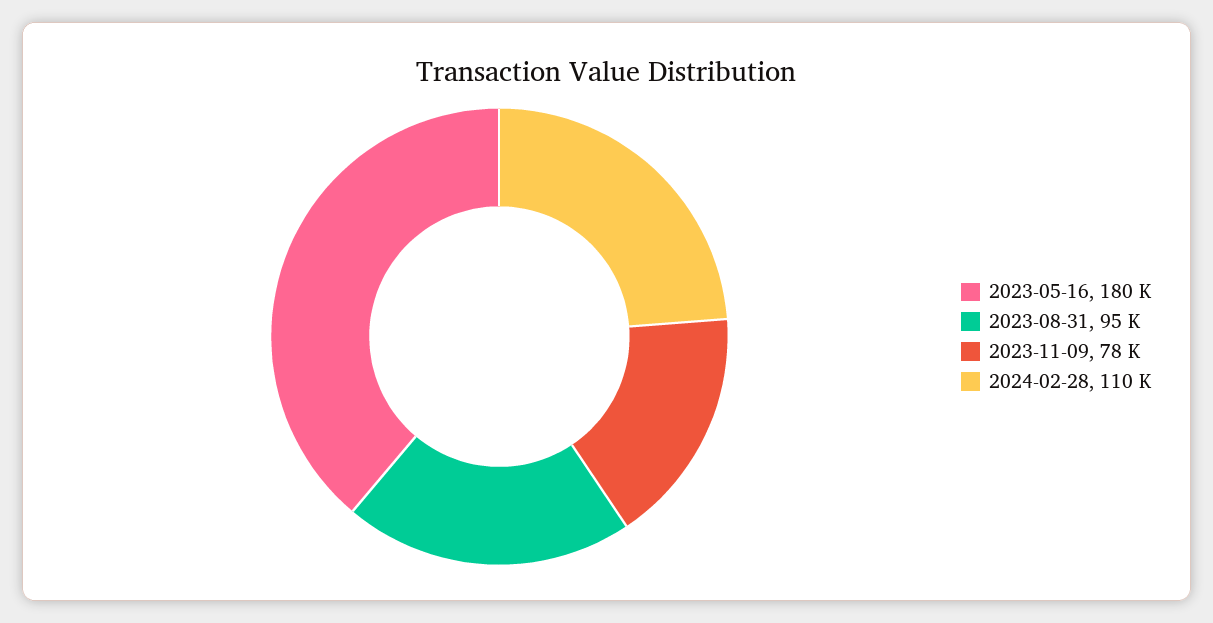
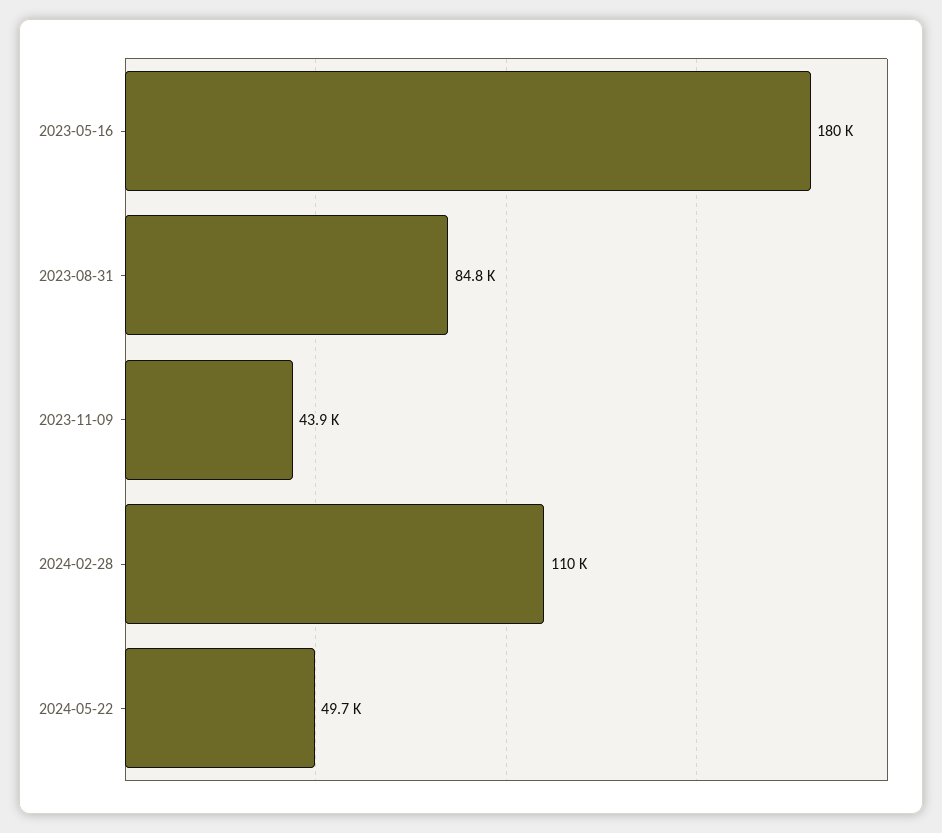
2023-08-31: 95000 -> 84800
2023-11-09: 78000 -> 43900
2024-05-22: none -> 49700

